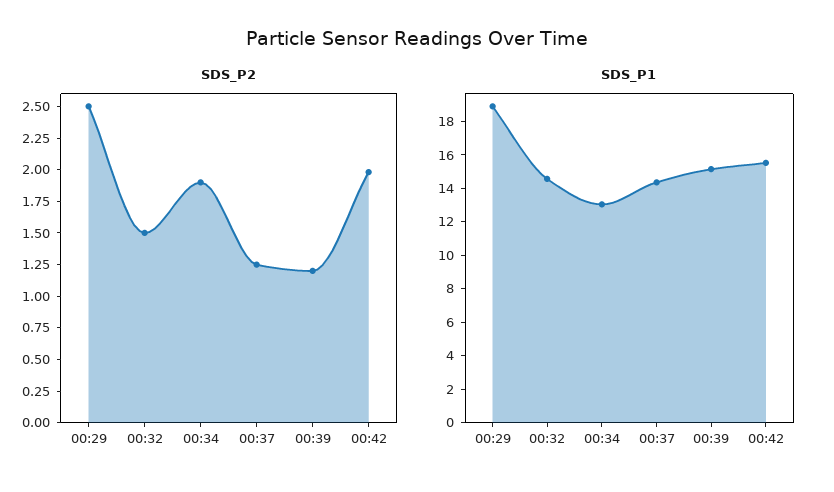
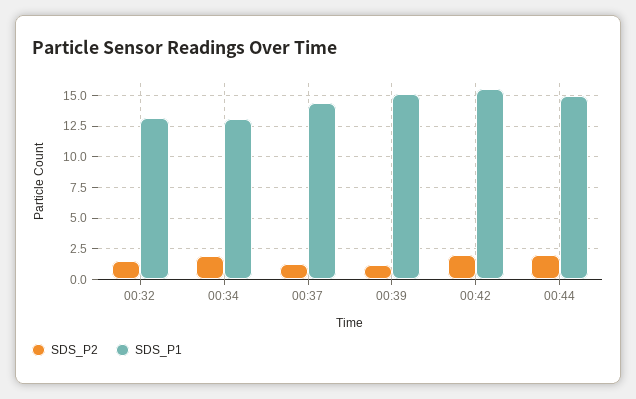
SDS_P2, 00:29: 2.5 -> none
SDS_P1, 00:29: 19 -> none
SDS_P1, 00:32: 14.5 -> 13
SDS_P2, 00:44: none -> 2
SDS_P1, 00:44: none -> 15

